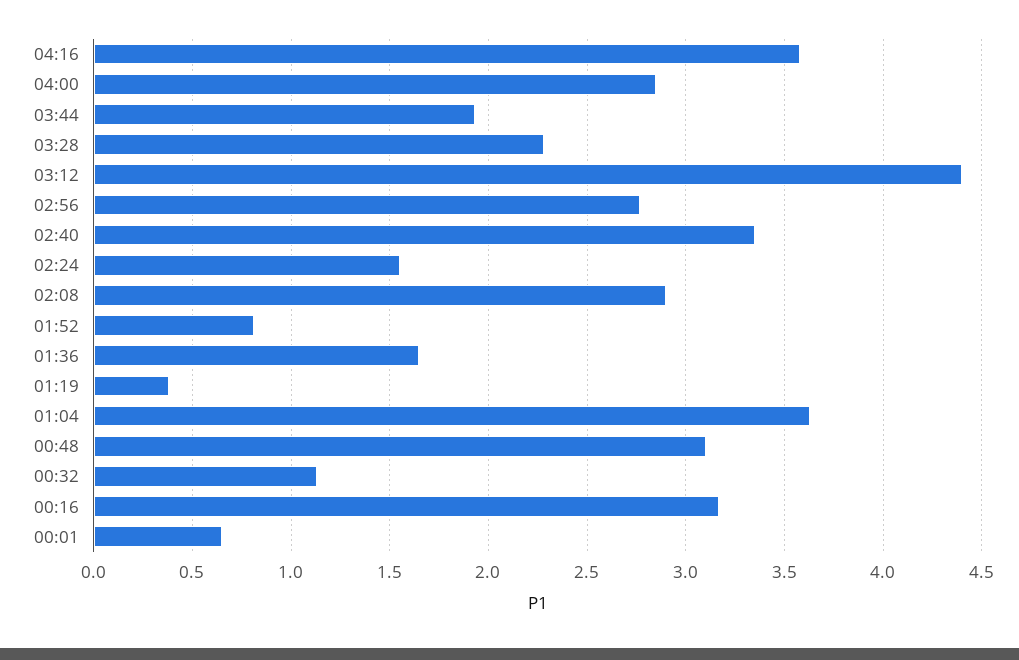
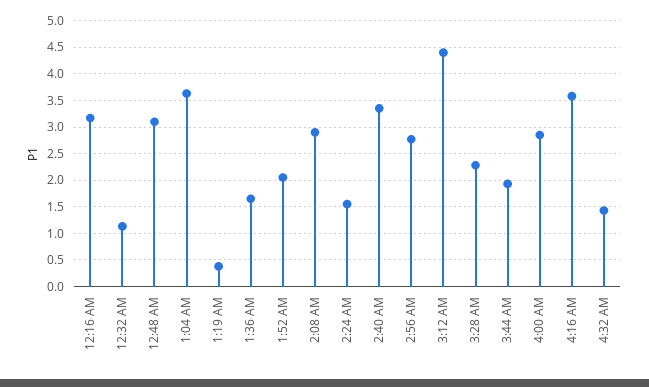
01:52: 0.8 -> 2
00:01: 0.65 -> none
4:32 AM: none -> 1.5

